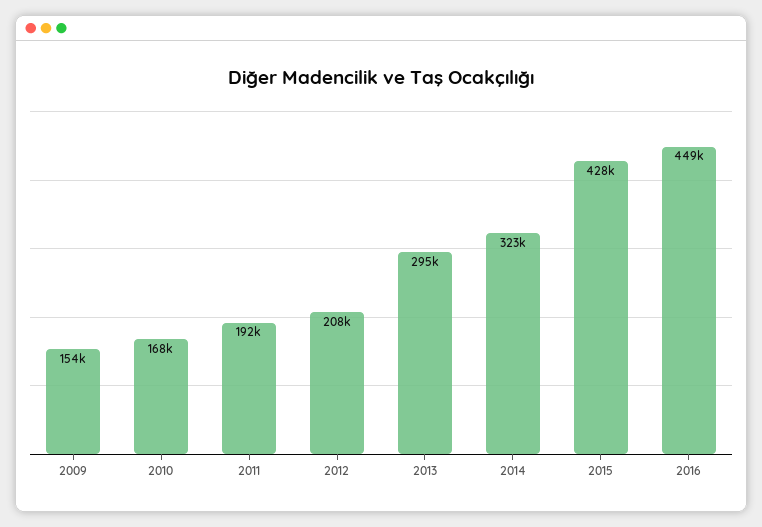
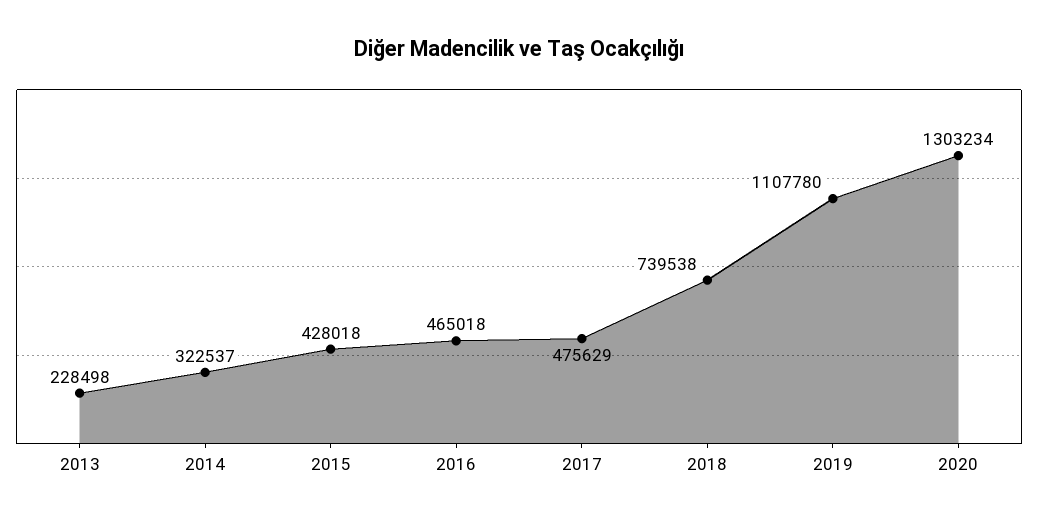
2009: 154000 -> none
2010: 168000 -> none
2011: 192000 -> none
2012: 208000 -> none
2013: 295000 -> 228498
2016: 449000 -> 465018
2017: none -> 475629
2018: none -> 739538
2019: none -> 1107780
2020: none -> 1303234

